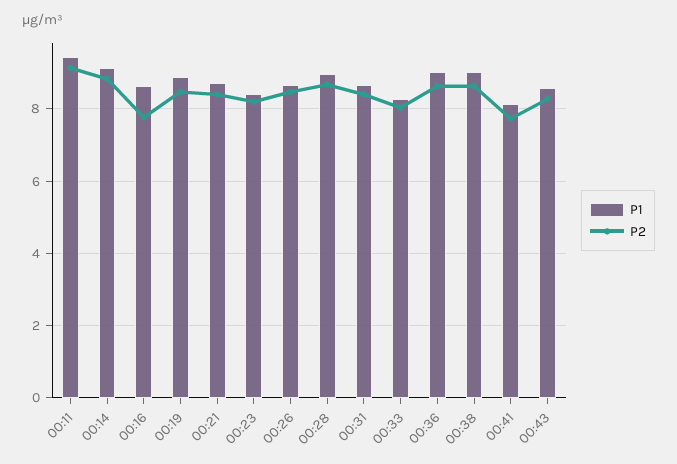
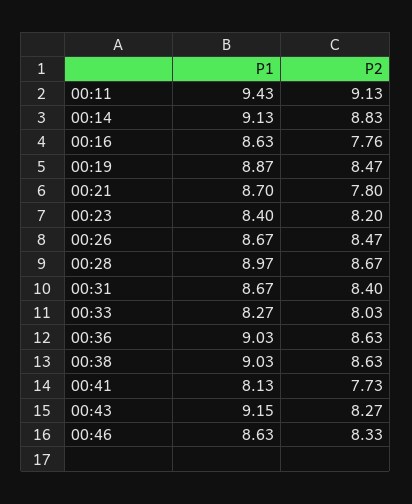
P2, 00:21: 8.4 -> 7.8
P1, 00:43: 8.6 -> 9.15
P1, 00:46: none -> 8.63
P2, 00:46: none -> 8.33

